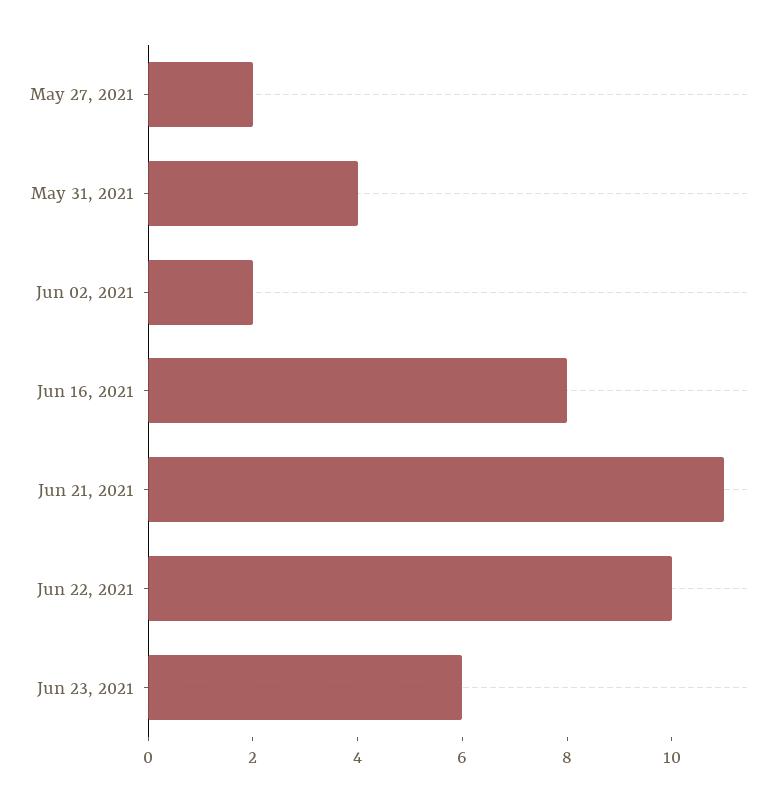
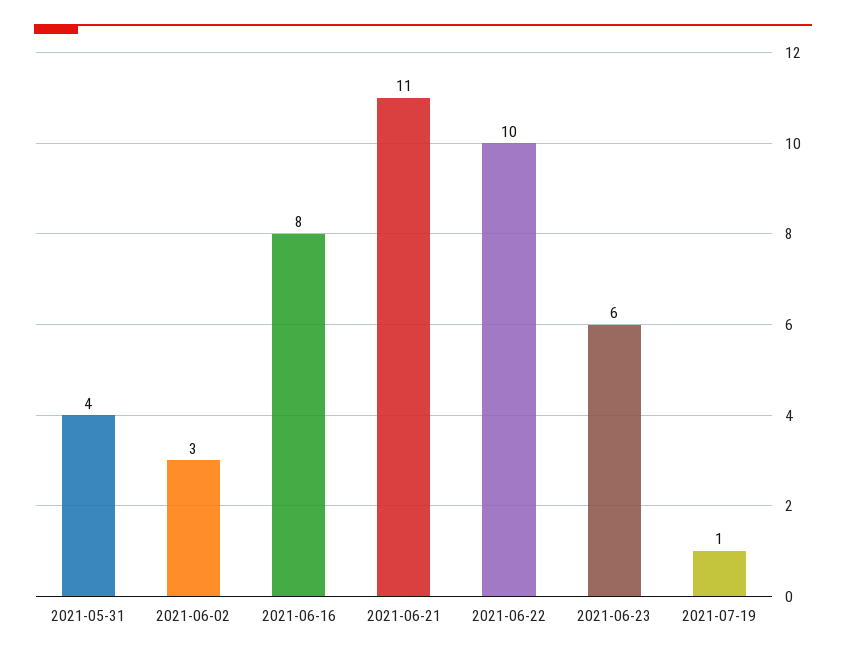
May 27, 2021: 2 -> none
Jun 02, 2021: 2 -> 3
2021-07-19: none -> 1

